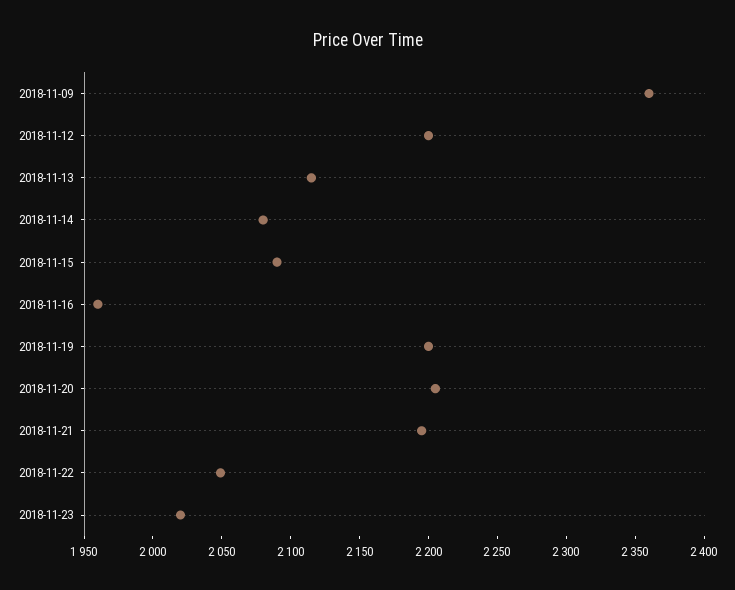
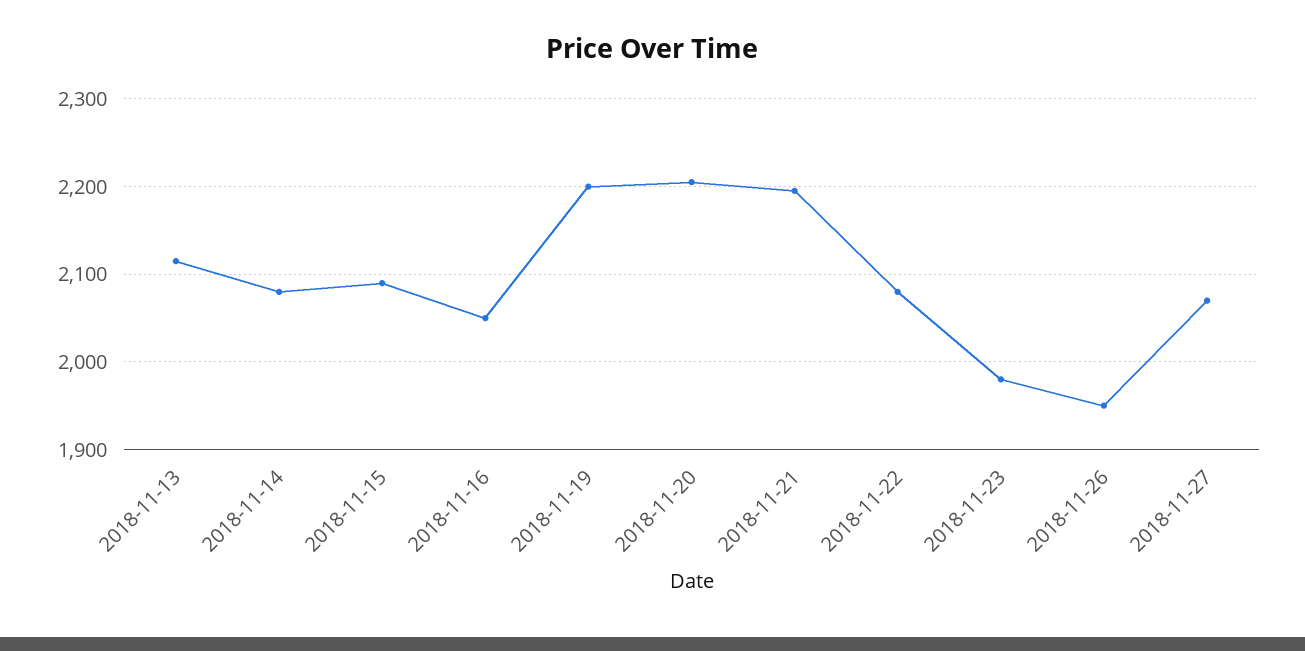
2018-11-09: 2360 -> none
2018-11-12: 2200 -> none
2018-11-16: 1960 -> 2050
2018-11-22: 2050 -> 2080
2018-11-23: 2020 -> 1980
2018-11-26: none -> 1950
2018-11-27: none -> 2070

